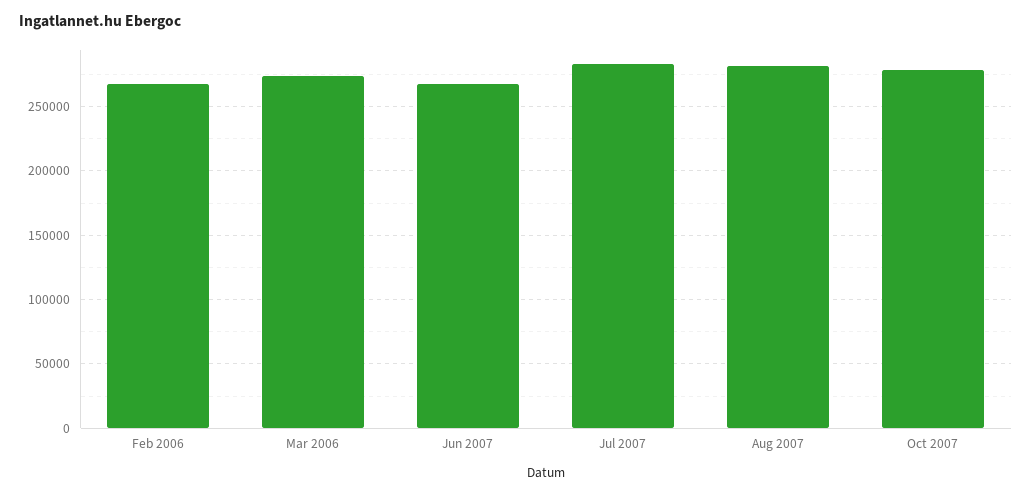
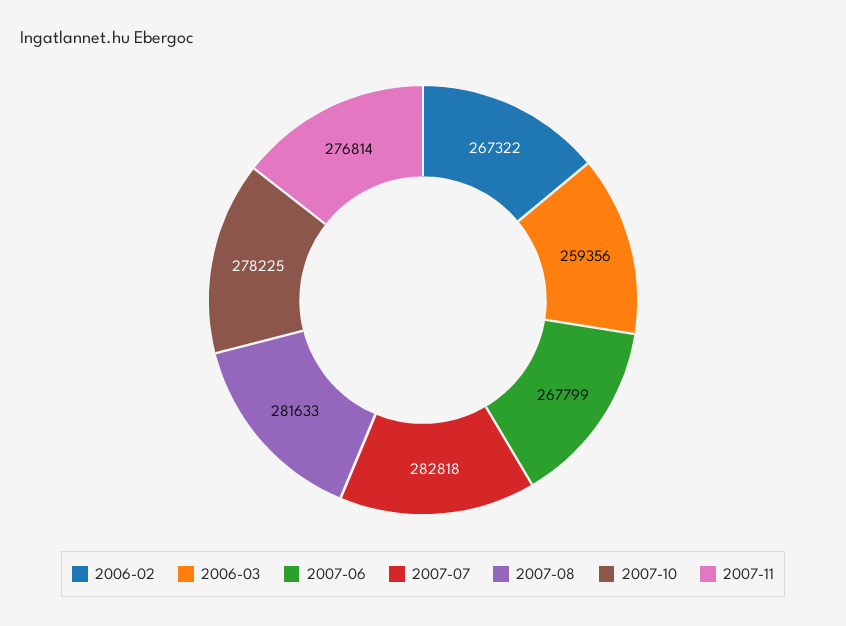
Mar 2006: 275000 -> 259356
2007-11: none -> 276814

